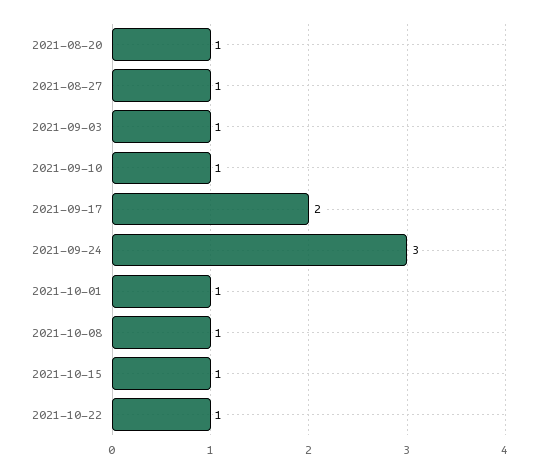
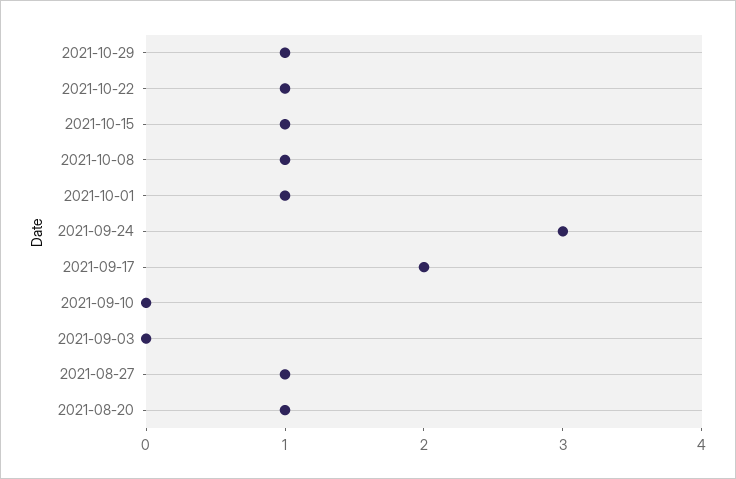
2021-09-03: 1 -> 0
2021-09-10: 1 -> 0
2021-10-29: none -> 1

